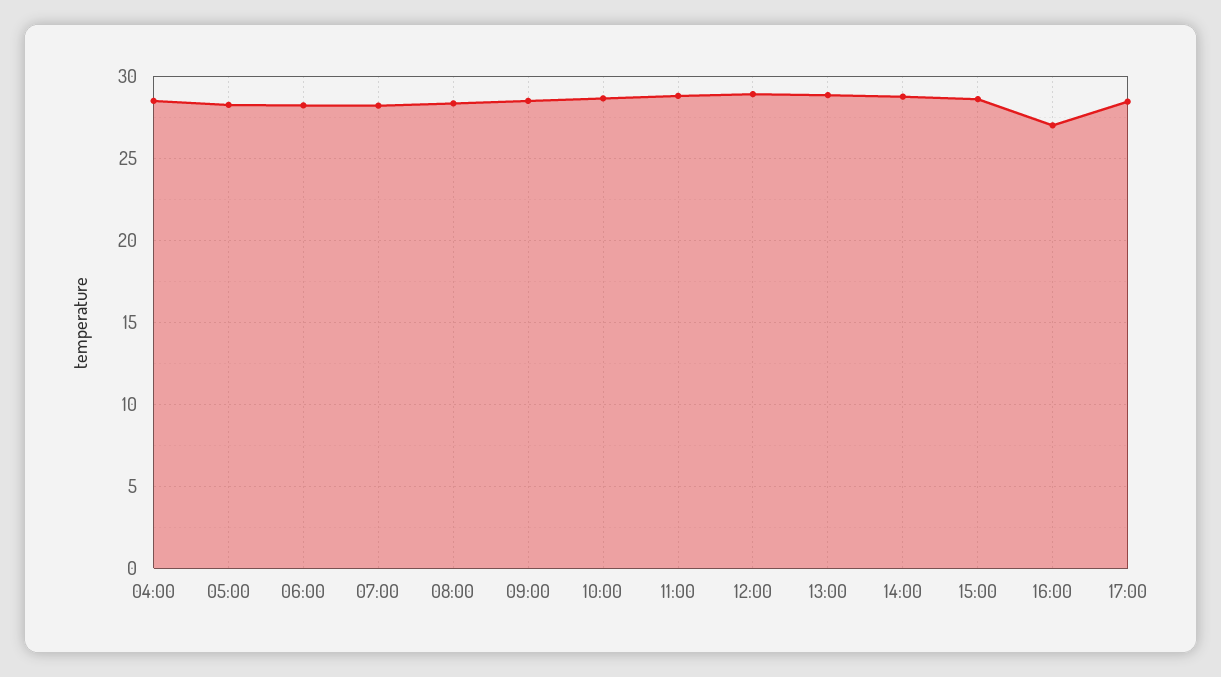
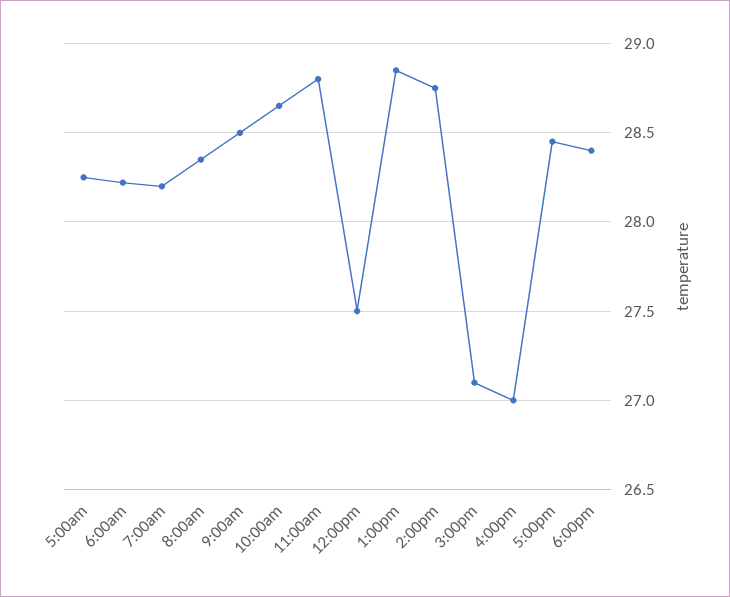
04:00: 28.5 -> none
12:00: 29 -> 27.5
15:00: 28.5 -> 27.1
6:00pm: none -> 28.4

